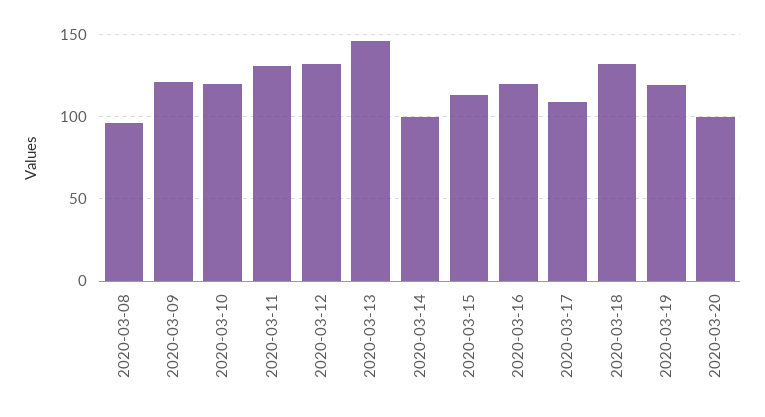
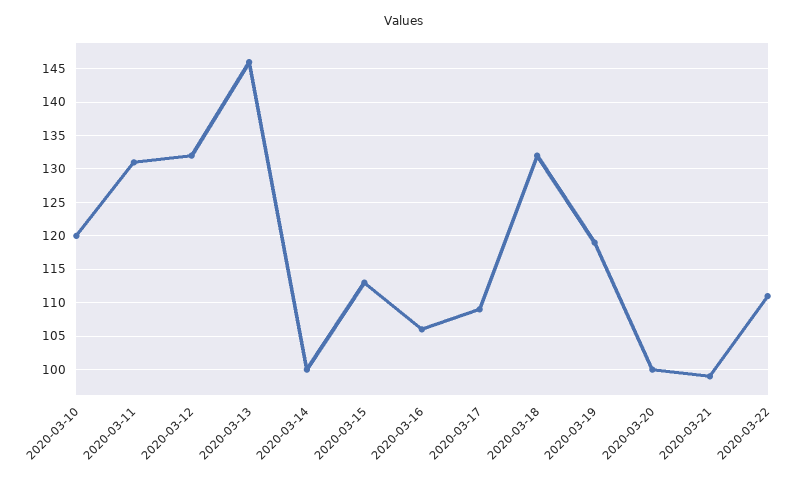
2020-03-08: 95 -> none
2020-03-09: 120 -> none
2020-03-16: 120 -> 106
2020-03-21: none -> 99
2020-03-22: none -> 111

